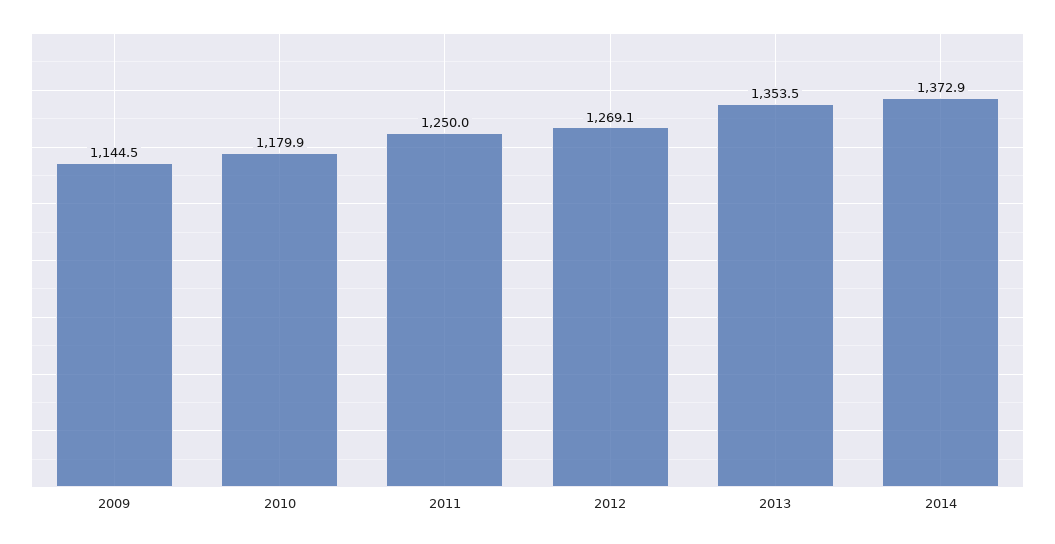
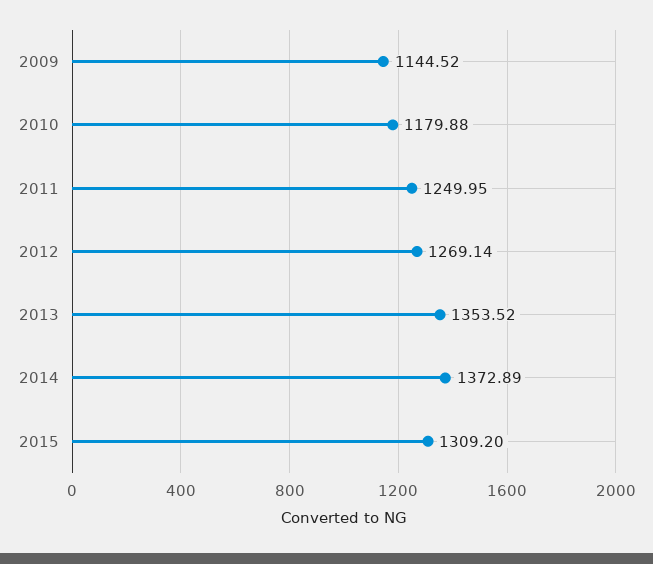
2015: none -> 1309.2

